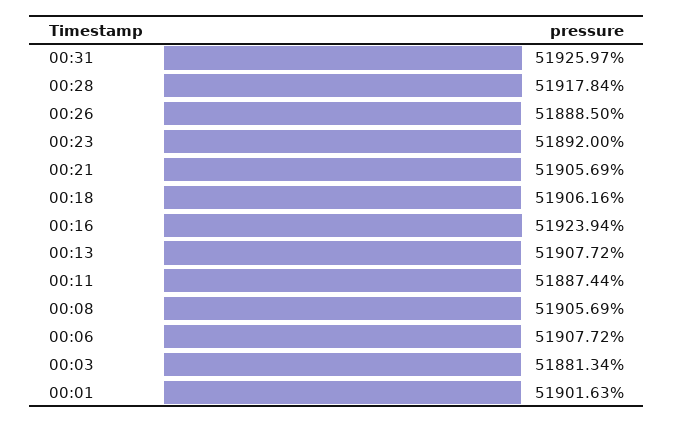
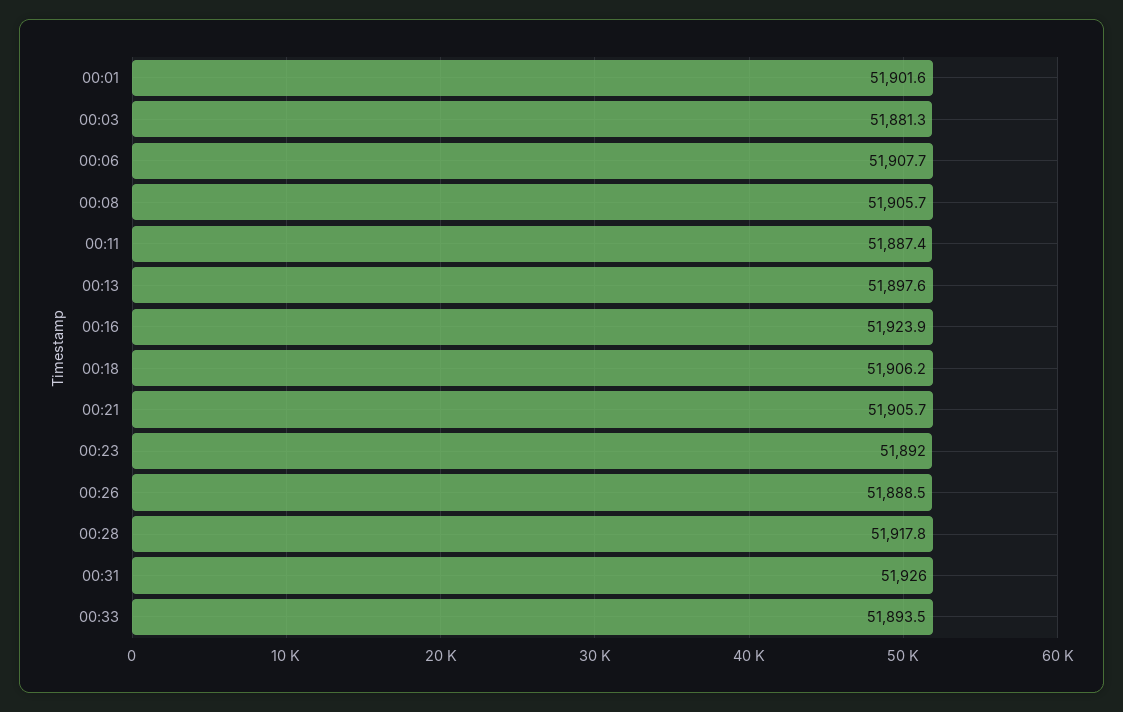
00:13: 51907.72 -> 51897.6
00:33: none -> 51893.5

